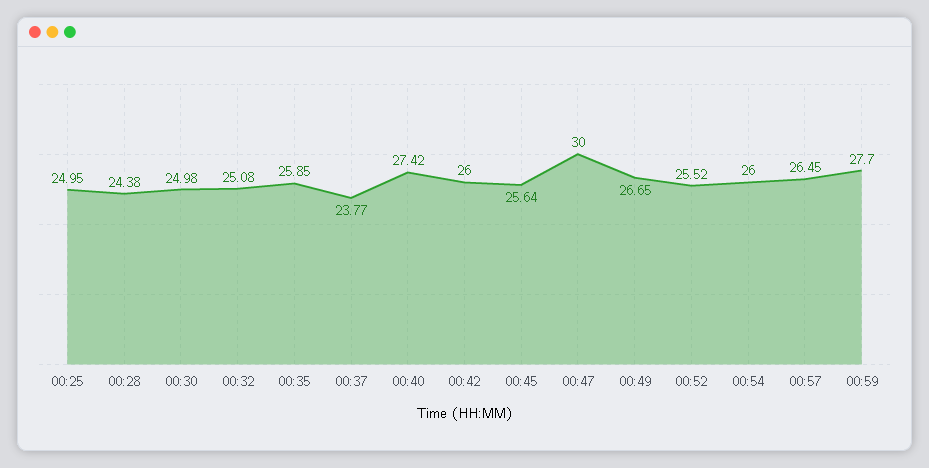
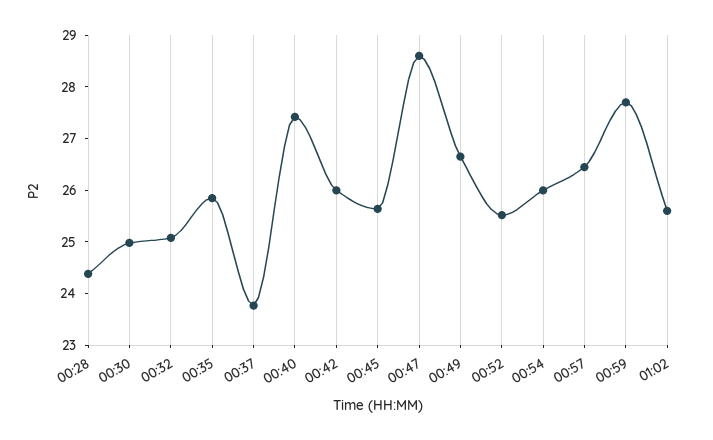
00:25: 24.95 -> none
00:47: 30 -> 28.6
01:02: none -> 25.6

